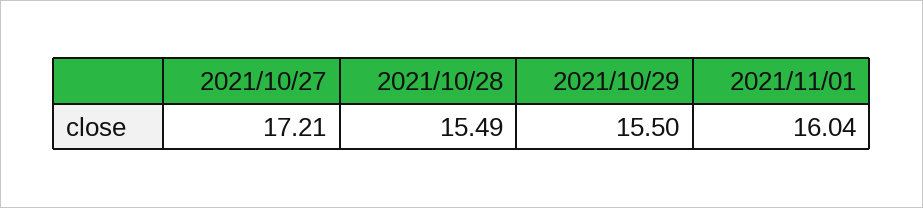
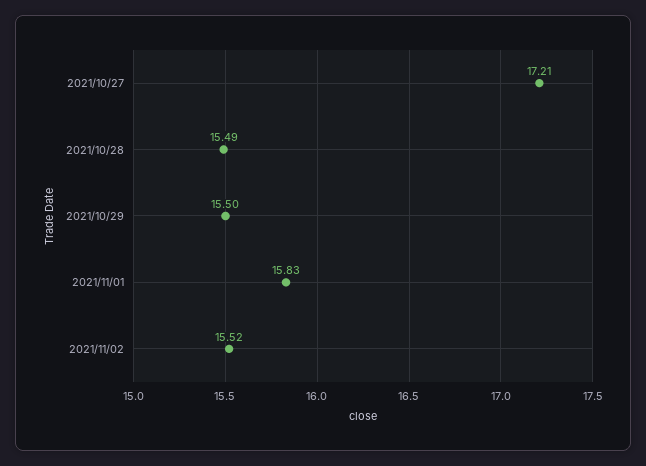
2021/11/01: 16.04 -> 15.83
2021/11/02: none -> 15.52

